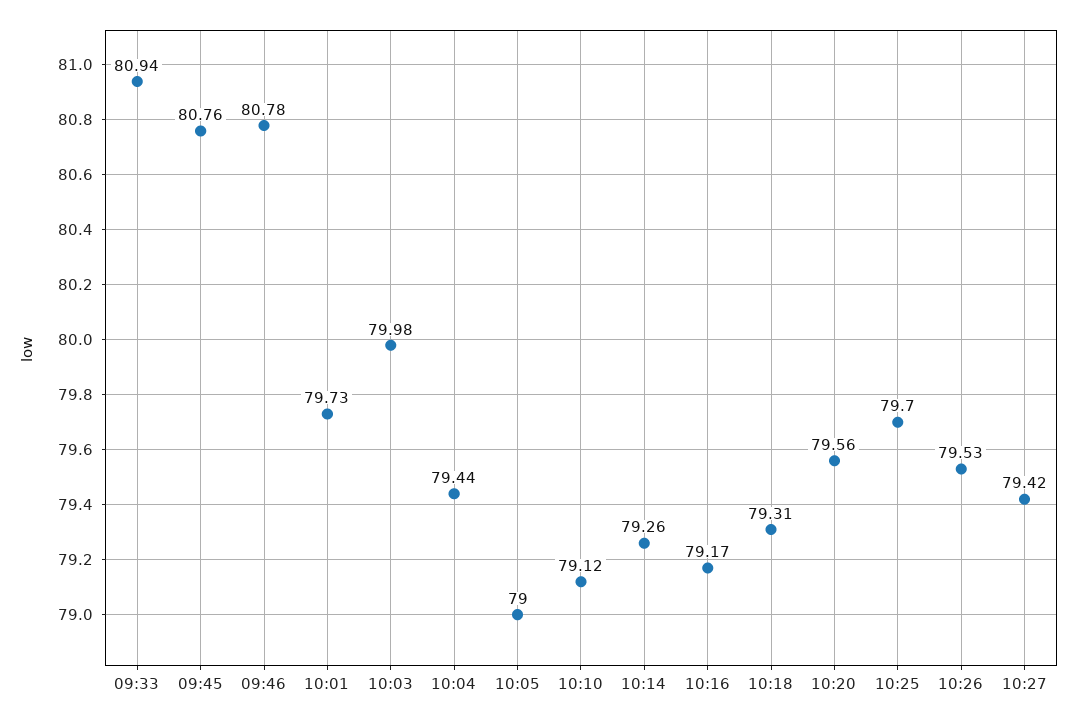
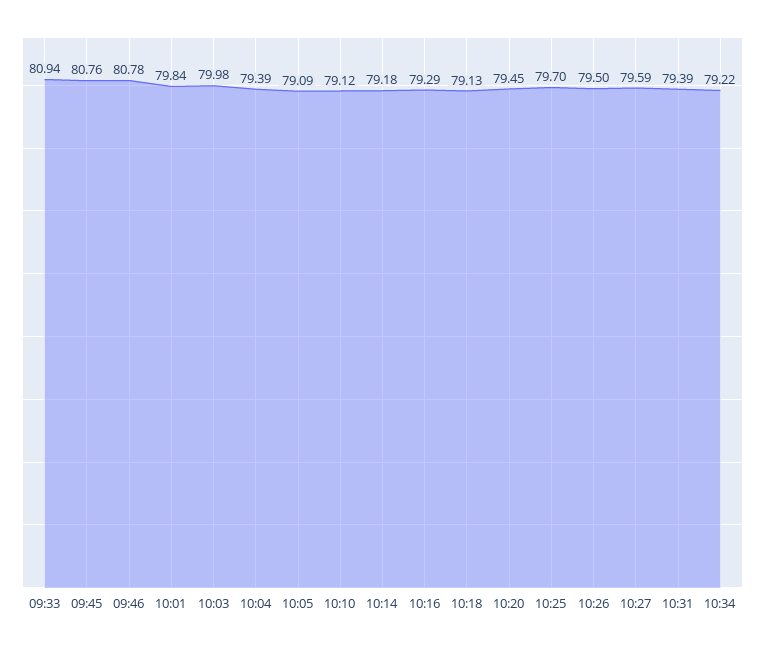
10:01: 79.73 -> 79.84
10:04: 79.44 -> 79.39
10:05: 79 -> 79.09
10:14: 79.26 -> 79.18
10:16: 79.17 -> 79.29
10:18: 79.31 -> 79.13
10:20: 79.56 -> 79.45
10:26: 79.53 -> 79.5
10:27: 79.42 -> 79.59
10:31: none -> 79.39
10:34: none -> 79.22

